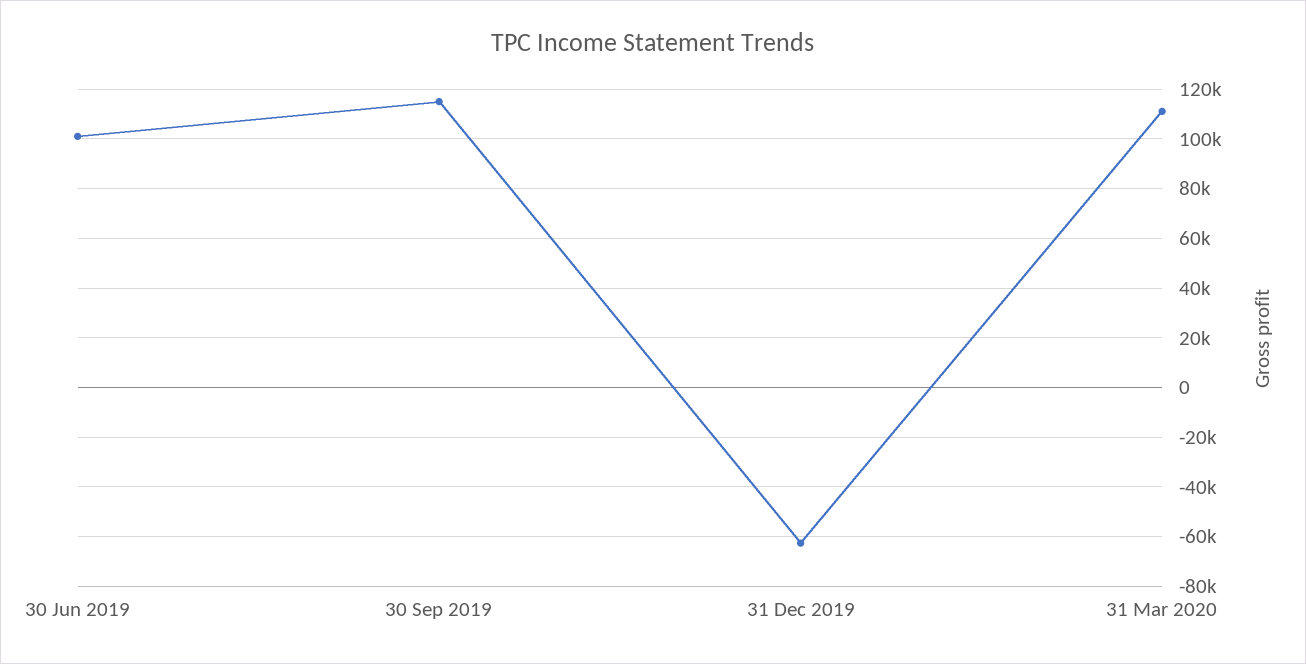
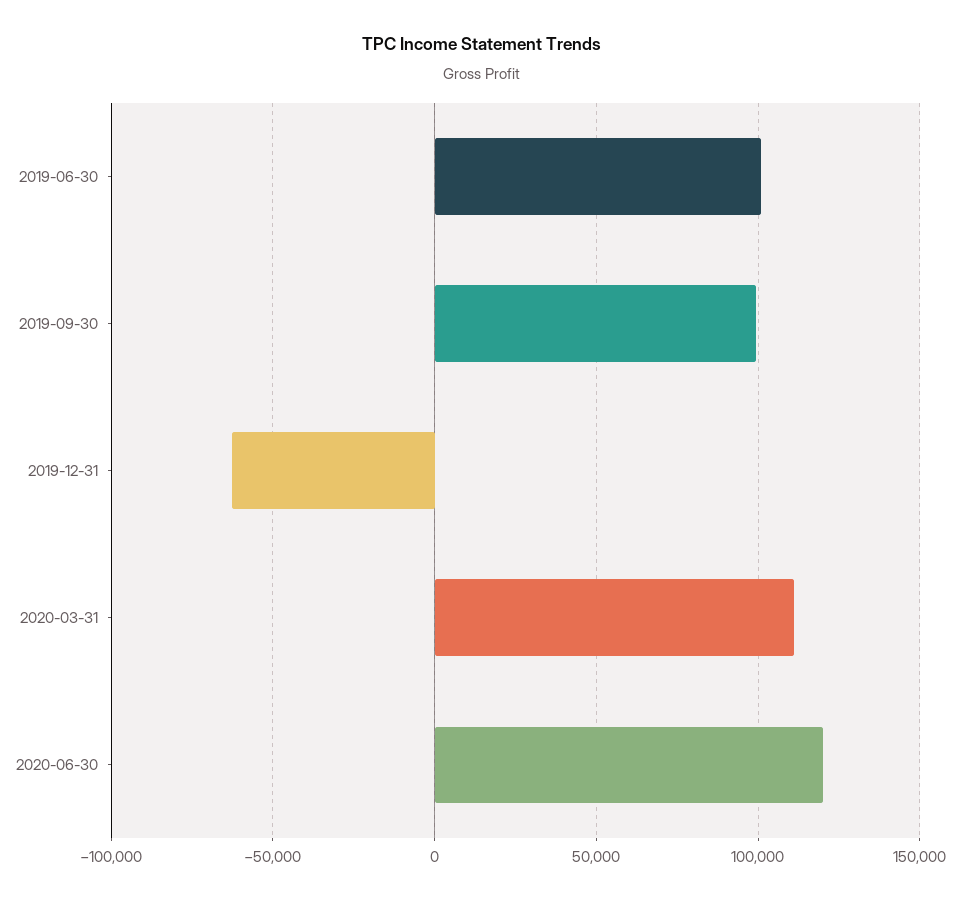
30 Sep 2019: 115000 -> 100000
2020-06-30: none -> 120000

